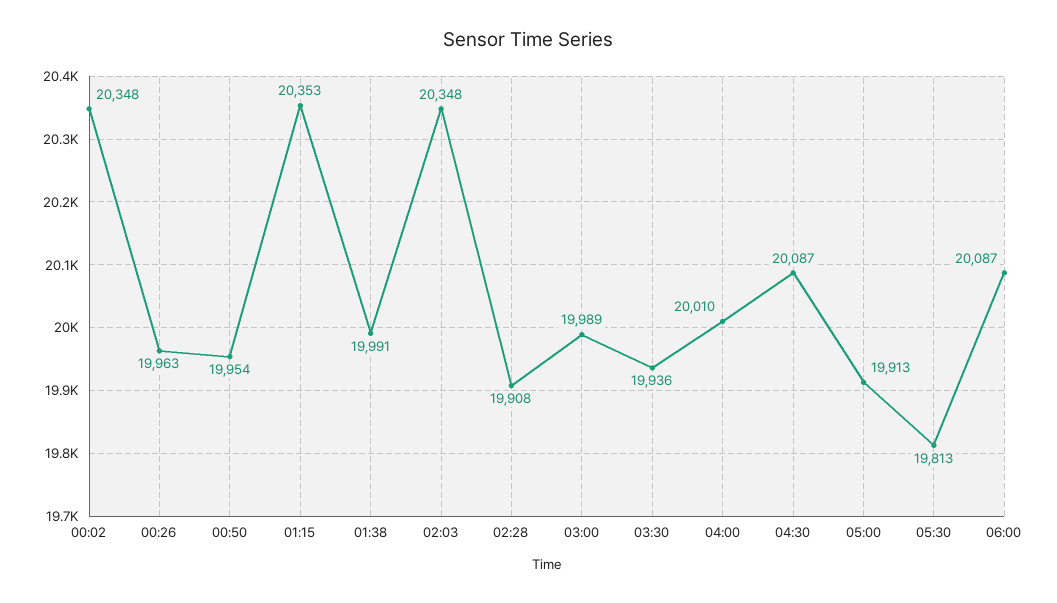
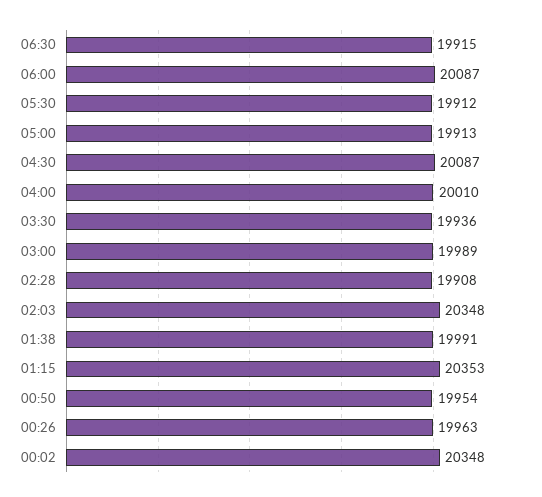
05:30: 19813 -> 19912
06:30: none -> 19915

